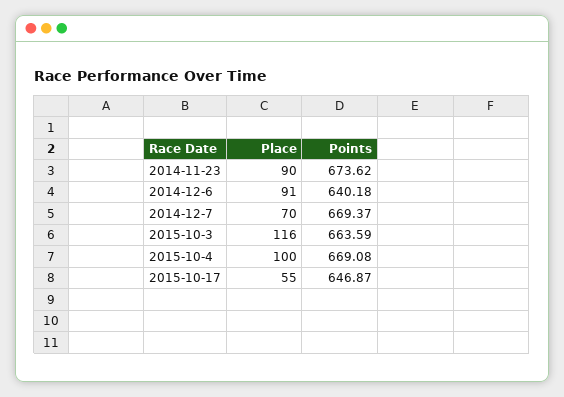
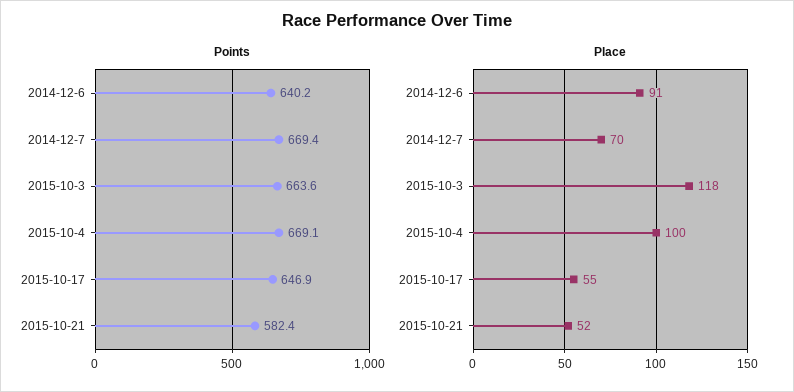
Place, 2014-11-23: 90 -> none
Points, 2014-11-23: 673.62 -> none
Place, 2015-10-3: 116 -> 118
Points, 2015-10-21: none -> 582.4
Place, 2015-10-21: none -> 52

